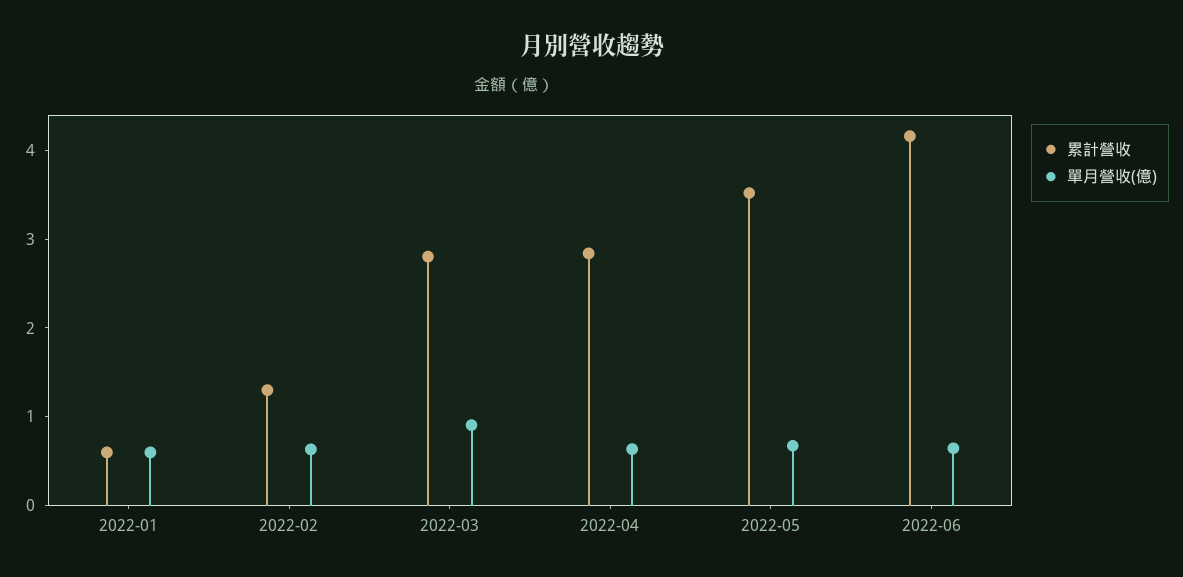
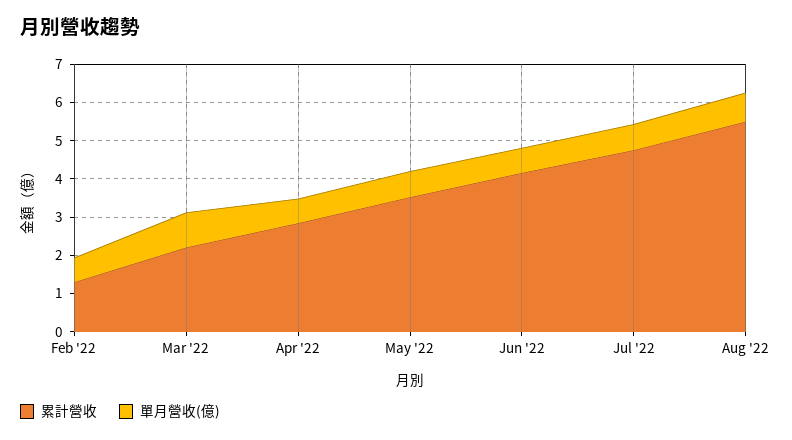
累計營收, 2022-01: 0.6 -> none
單月營收(億), 2022-01: 0.6 -> none
累計營收, 2022-03: 2.8 -> 2.25
累計營收, Jul '22: none -> 4.75
單月營收(億), Jul '22: none -> 0.75
累計營收, Aug '22: none -> 5.5
單月營收(億), Aug '22: none -> 0.75

